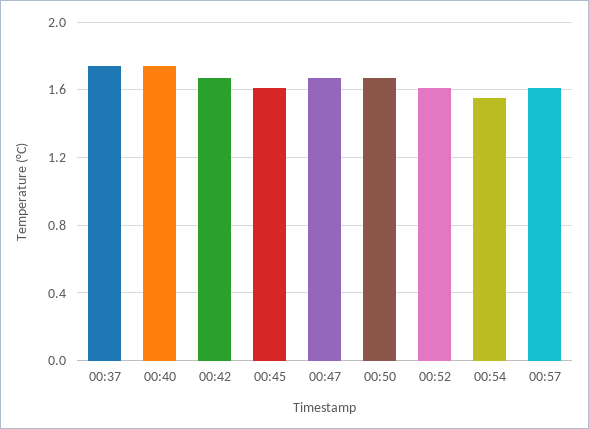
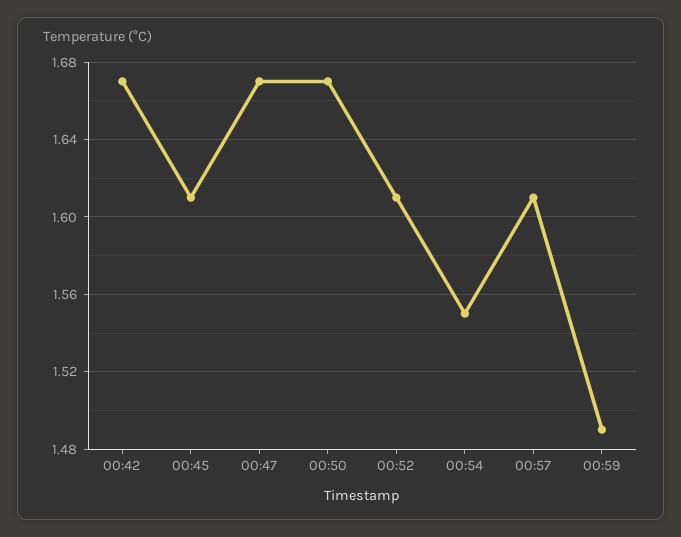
00:37: 1.75 -> none
00:40: 1.75 -> none
00:59: none -> 1.49

